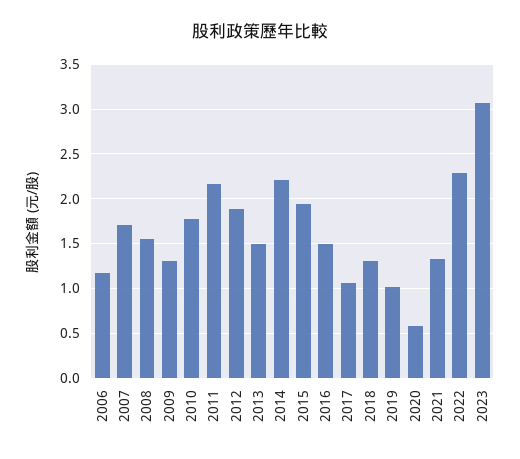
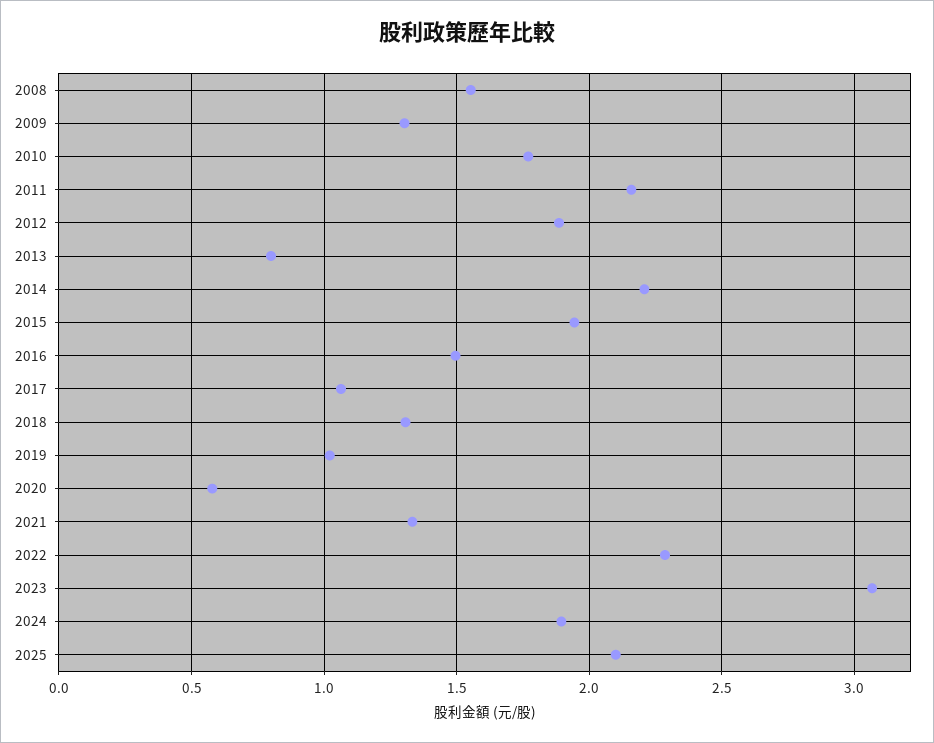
2006: 1.2 -> none
2007: 1.7 -> none
2013: 1.5 -> 0.8
2024: none -> 1.9
2025: none -> 2.1

